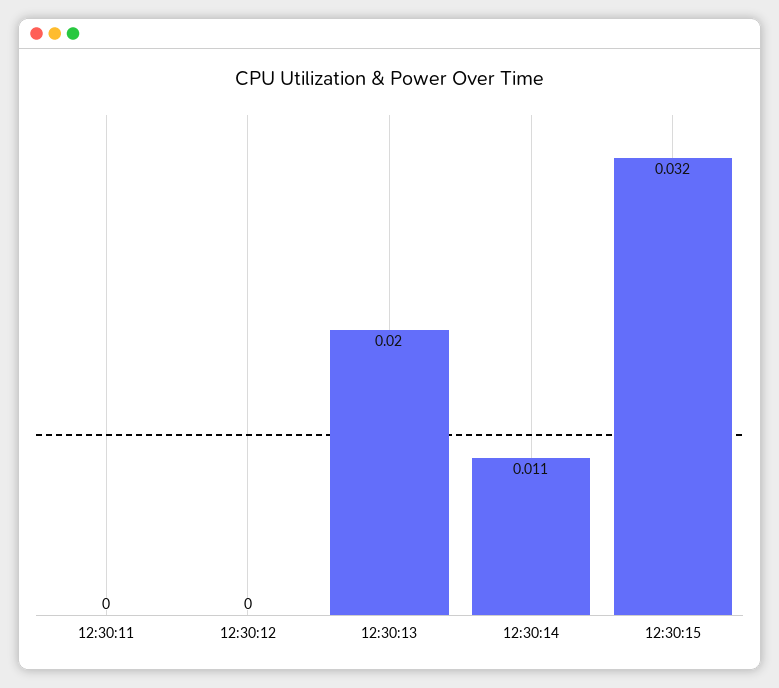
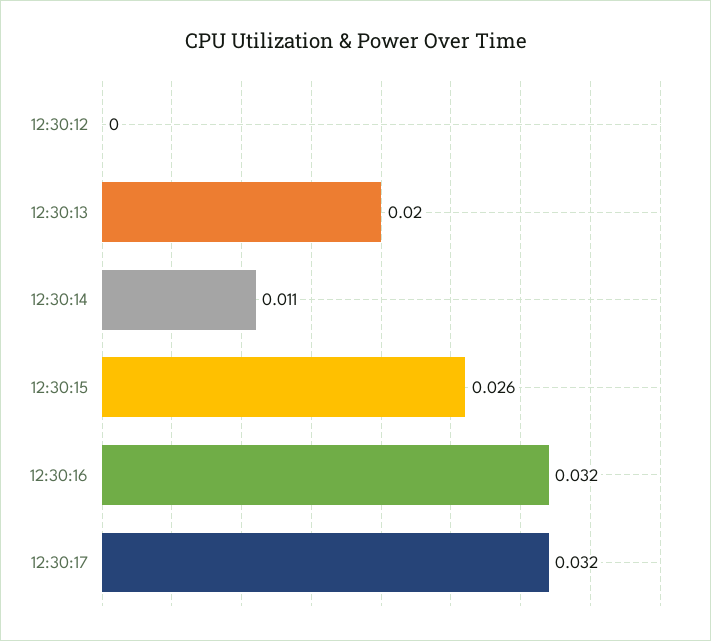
12:30:11: 0 -> none
12:30:15: 0.032 -> 0.026
12:30:16: none -> 0.032
12:30:17: none -> 0.032

